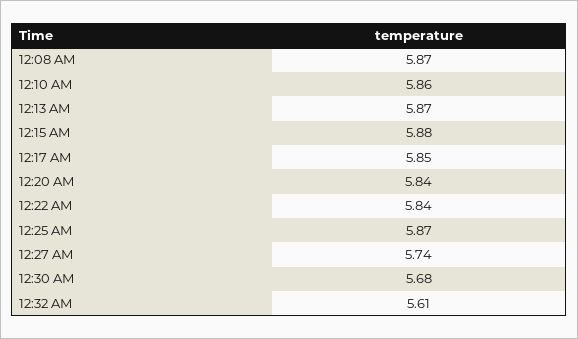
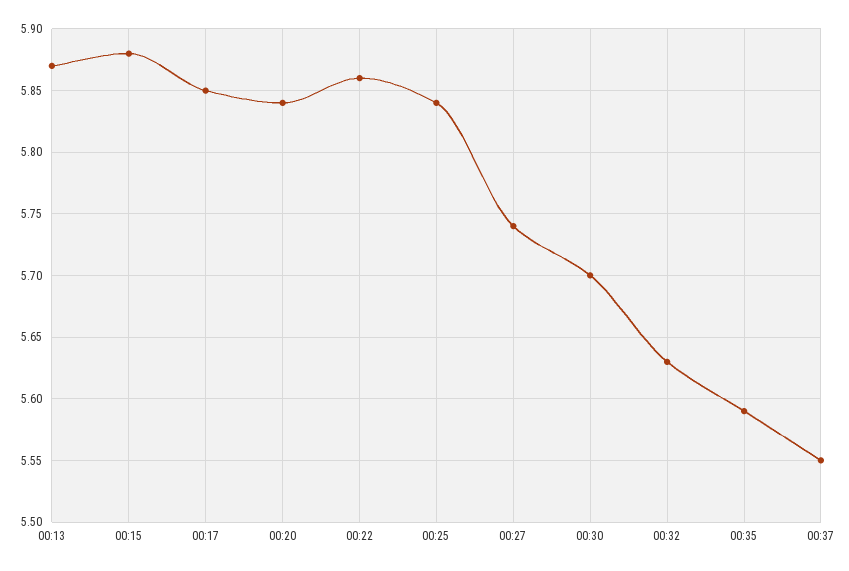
12:08 AM: 5.87 -> none
12:10 AM: 5.86 -> none
12:22 AM: 5.84 -> 5.86
12:25 AM: 5.87 -> 5.84
12:30 AM: 5.68 -> 5.7
12:32 AM: 5.61 -> 5.63
00:35: none -> 5.59
00:37: none -> 5.55

